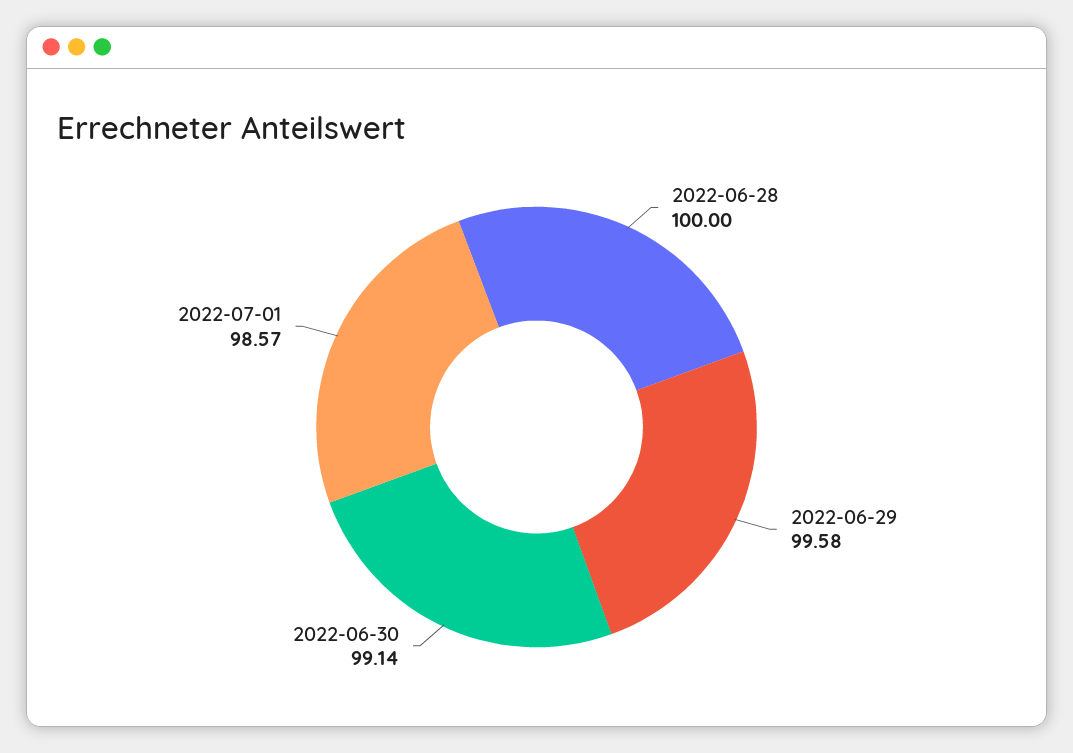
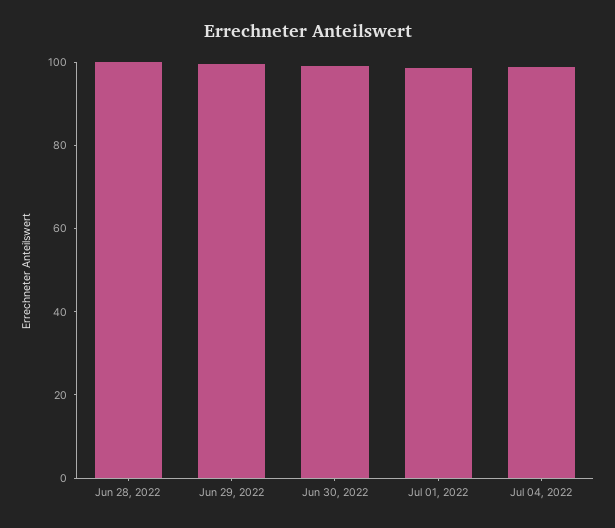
Jul 04, 2022: none -> 100

